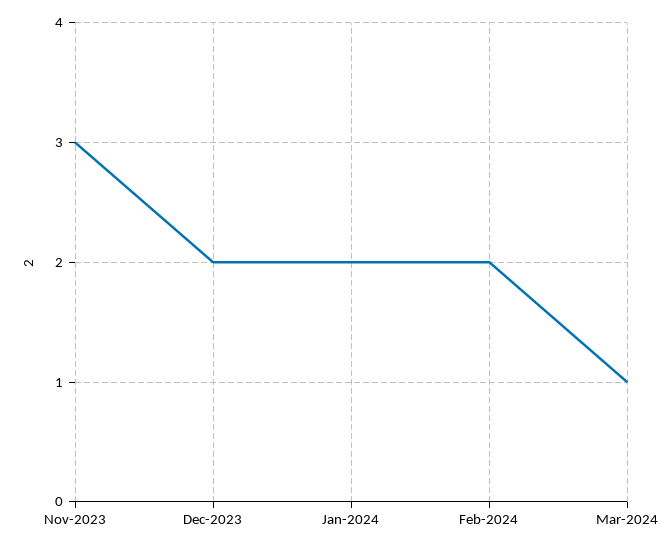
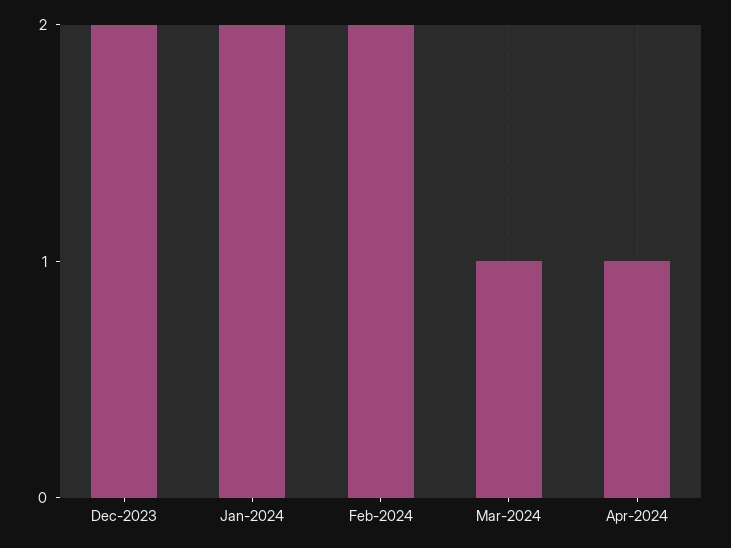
Nov-2023: 3 -> none
Apr-2024: none -> 1

